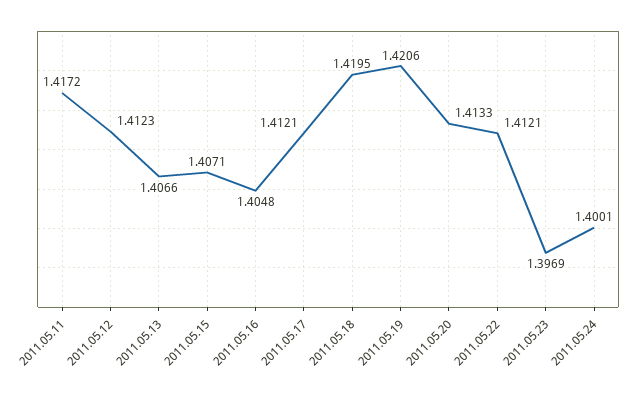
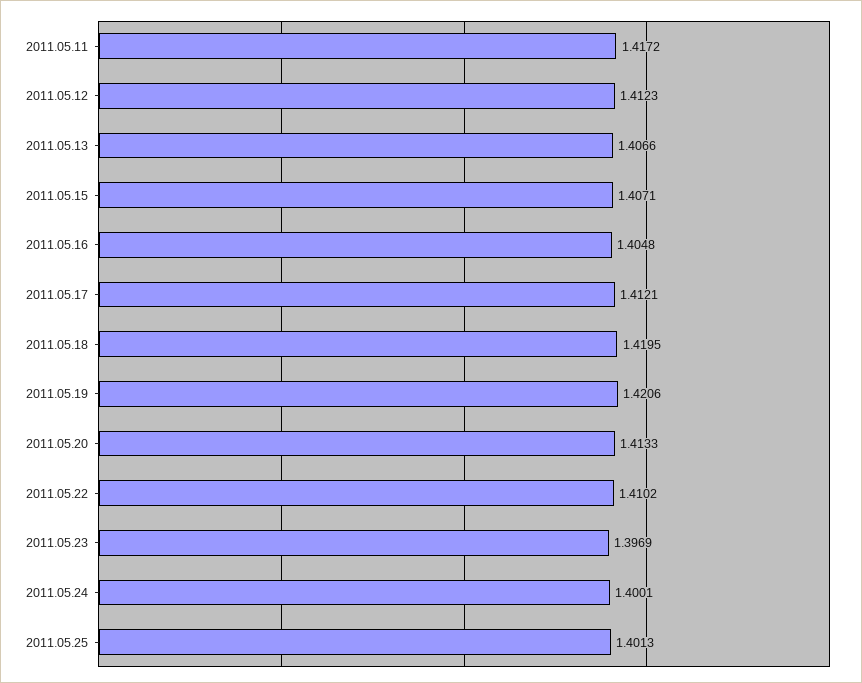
2011.05.22: 1.4121 -> 1.4102
2011.05.25: none -> 1.4013

